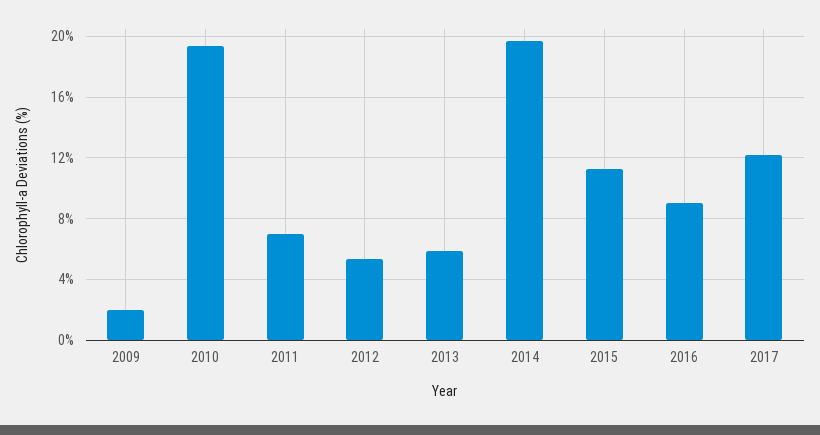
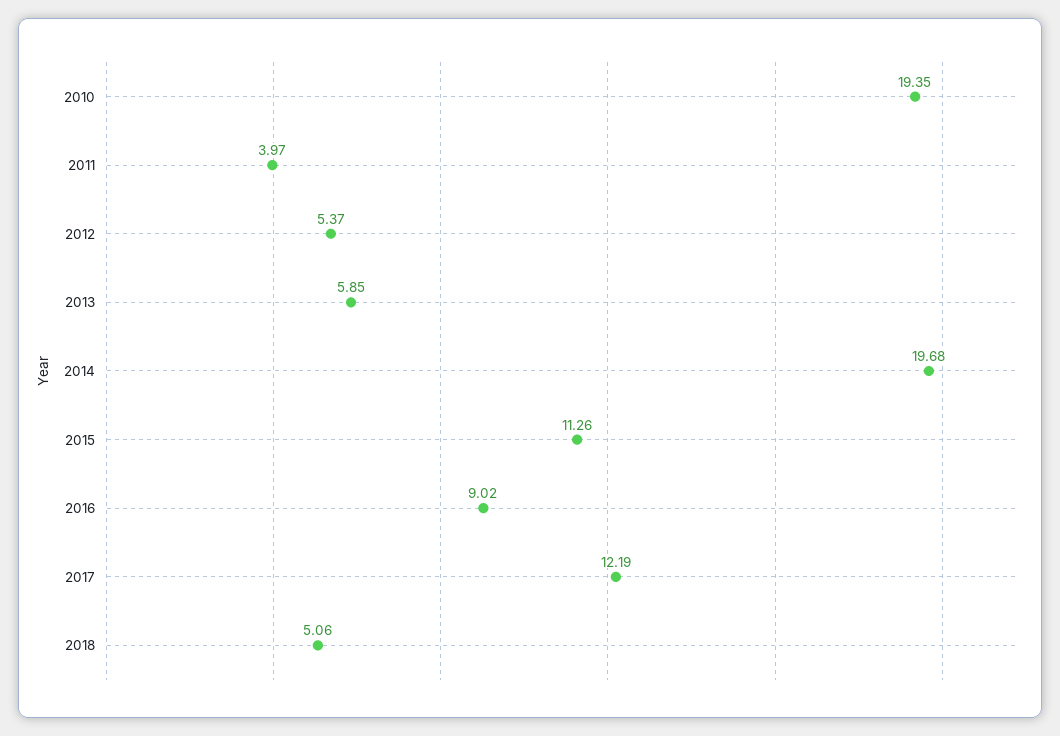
2009: 2 -> none
2011: 7 -> 3.97
2018: none -> 5.06

